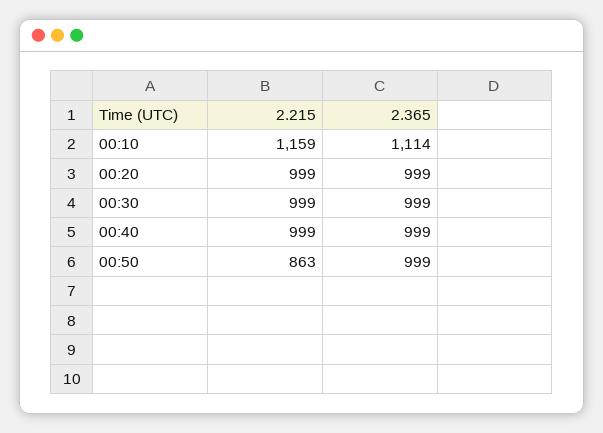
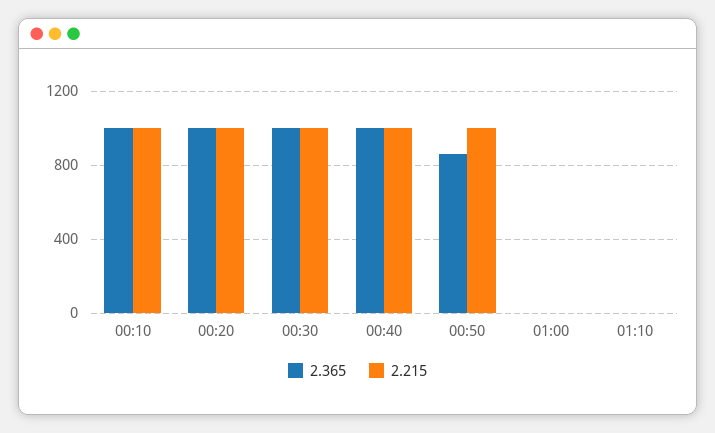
2.215, 00:10: 1159 -> 1000
2.365, 00:10: 1114 -> 1000
2.215, 00:50: 863 -> 1000
2.365, 00:50: 999 -> 850
2.365, 01:00: none -> 0
2.215, 01:00: none -> 0
2.365, 01:10: none -> 0
2.215, 01:10: none -> 0

